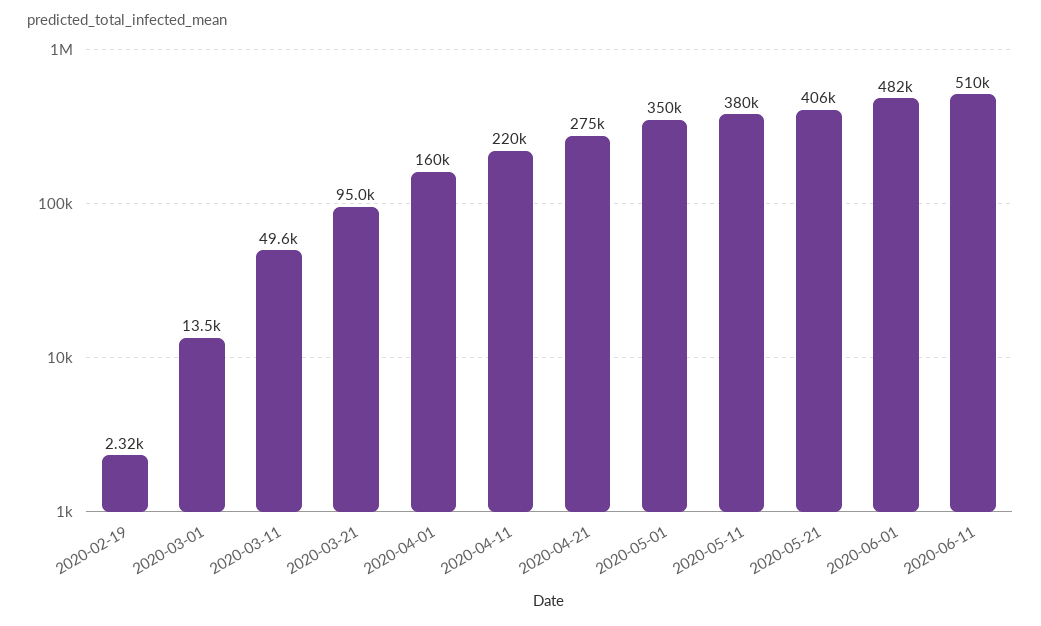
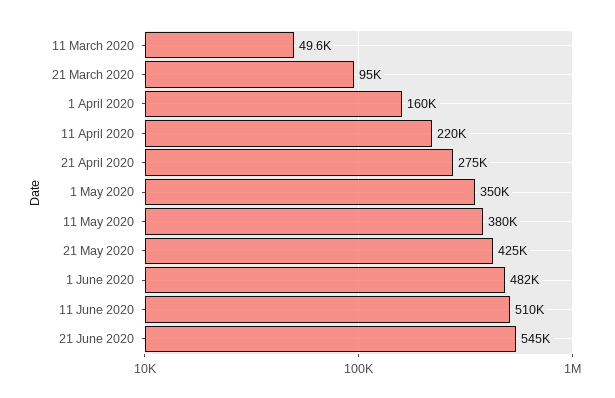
2020-02-19: 2320 -> none
2020-03-01: 13500 -> none
2020-05-21: 406000 -> 425000
21 June 2020: none -> 545000

